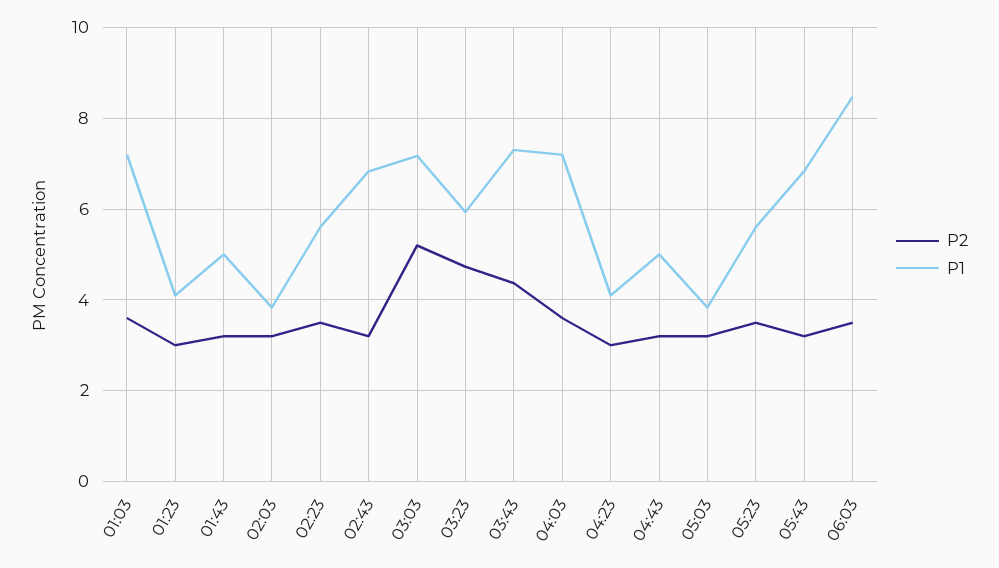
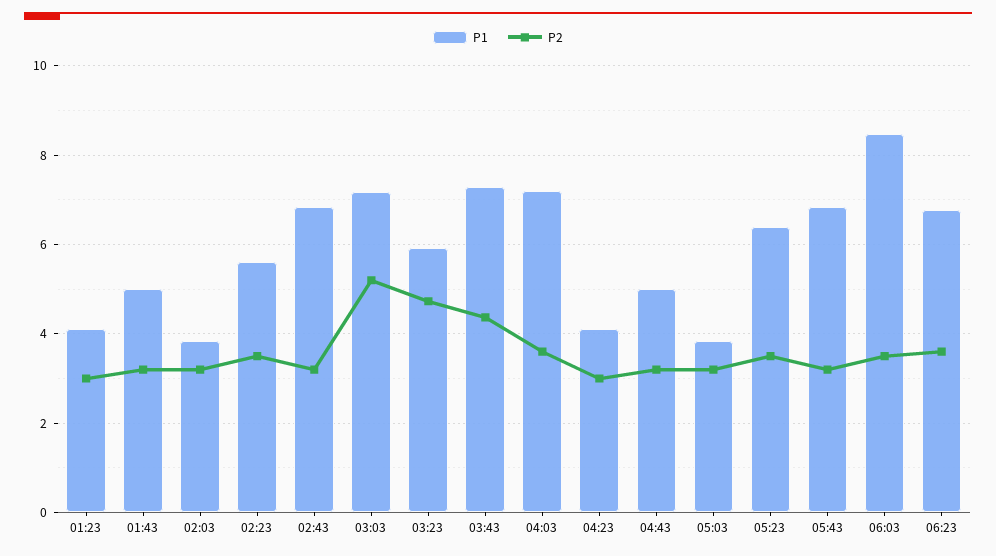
P2, 01:03: 3.6 -> none
P1, 01:03: 7.2 -> none
P1, 05:23: 5.6 -> 6.4
P1, 06:23: none -> 6.8
P2, 06:23: none -> 3.6

